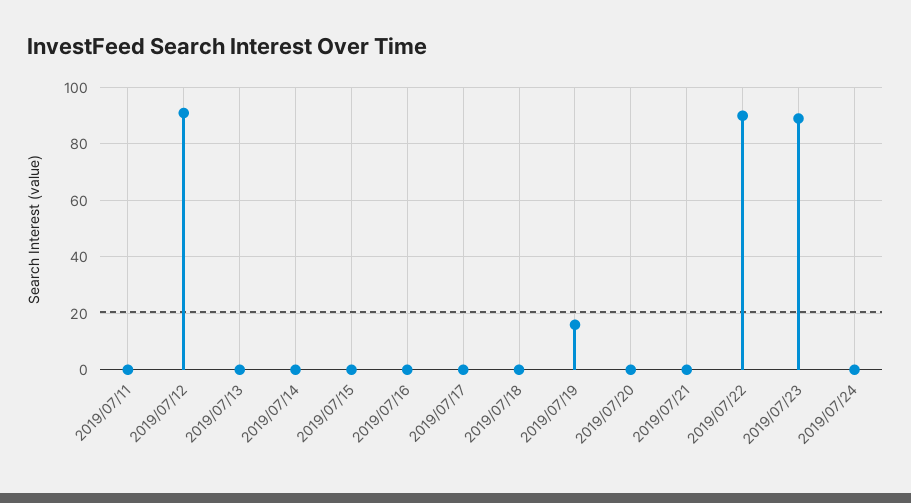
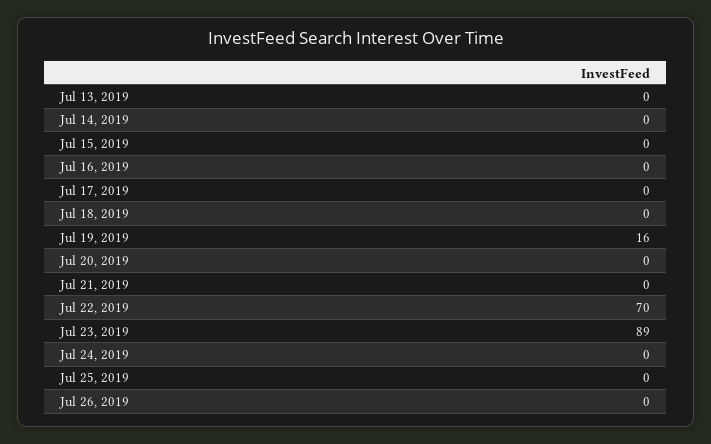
2019/07/11: 0 -> none
2019/07/12: 90 -> none
2019/07/22: 90 -> 70
Jul 25, 2019: none -> 0
Jul 26, 2019: none -> 0

